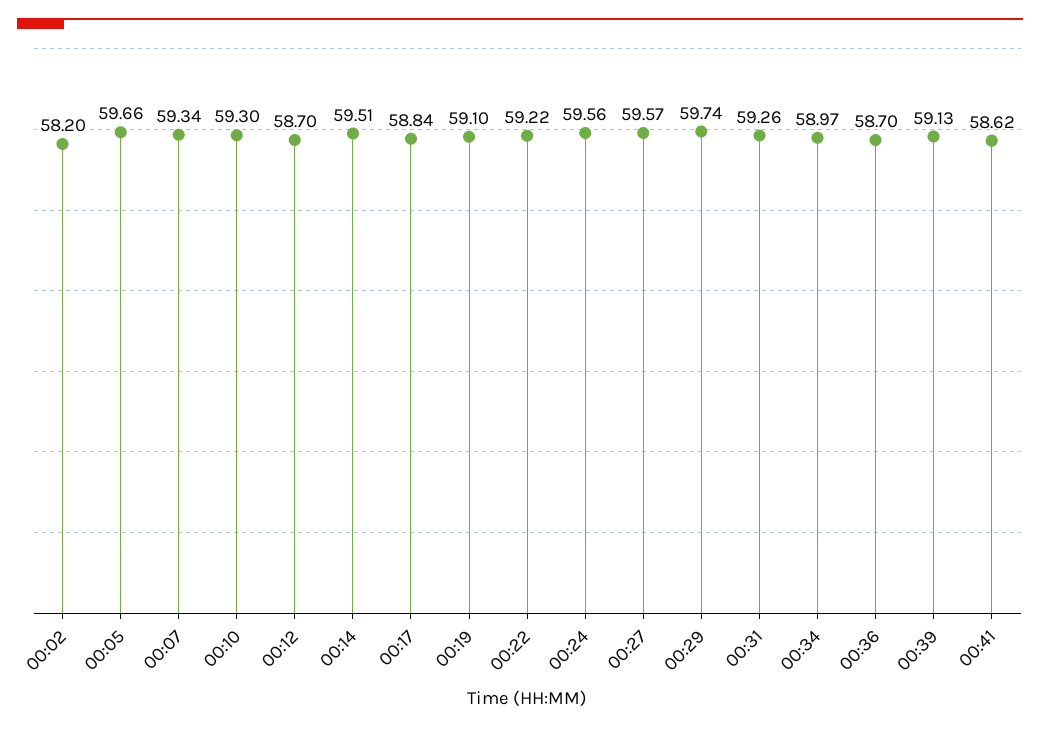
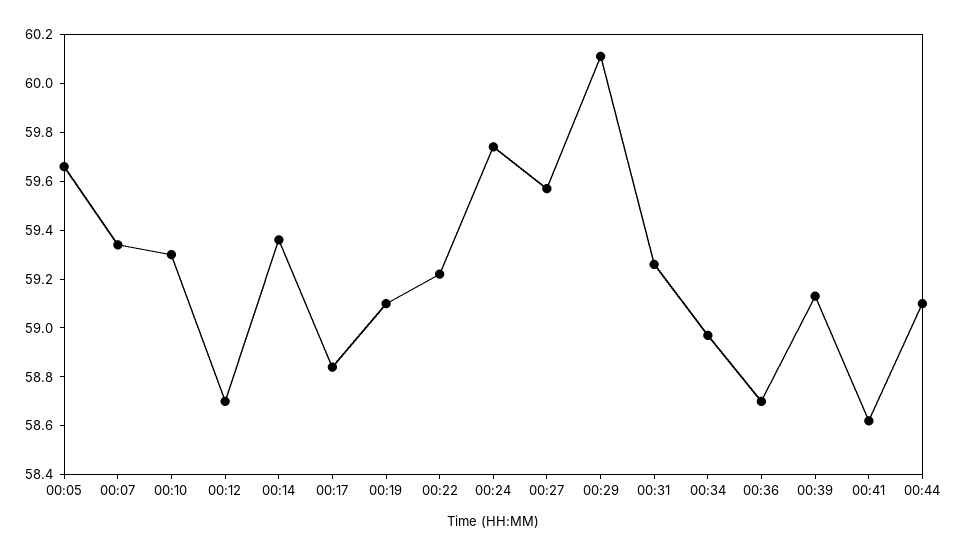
00:02: 58.2 -> none
00:14: 59.51 -> 59.35
00:24: 59.56 -> 59.75
00:29: 59.74 -> 60.1
00:44: none -> 59.1

